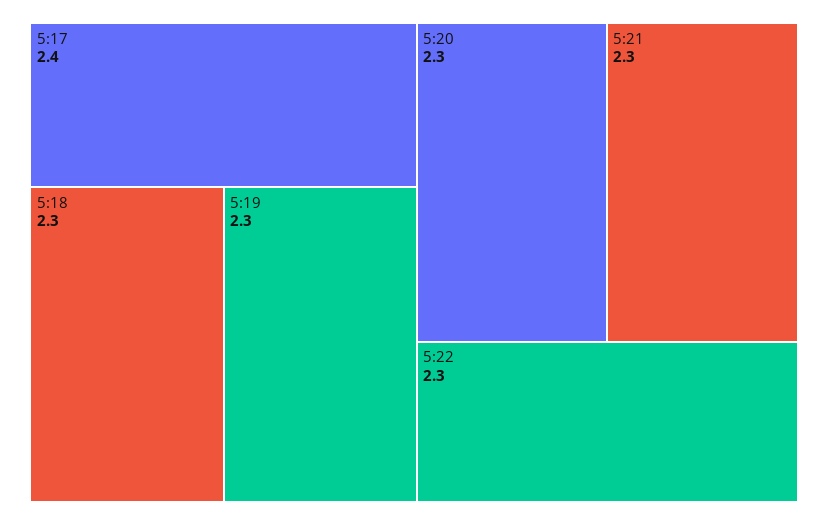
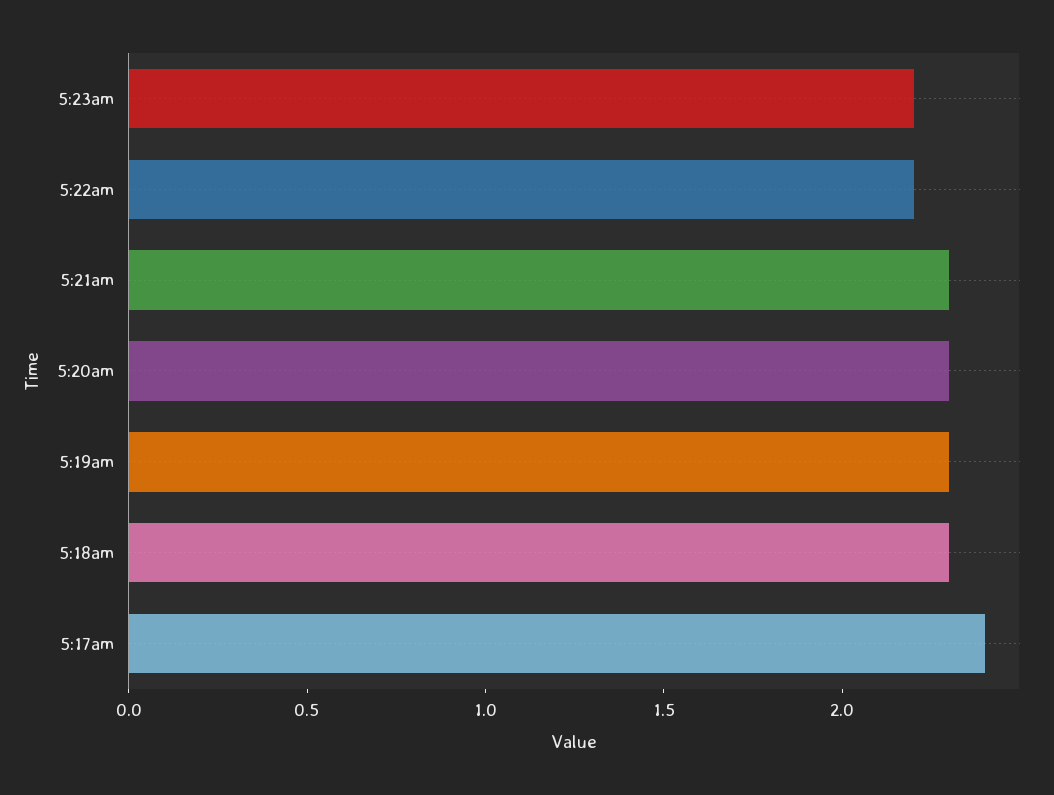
5:22: 2.3 -> 2.2
5:23am: none -> 2.2

